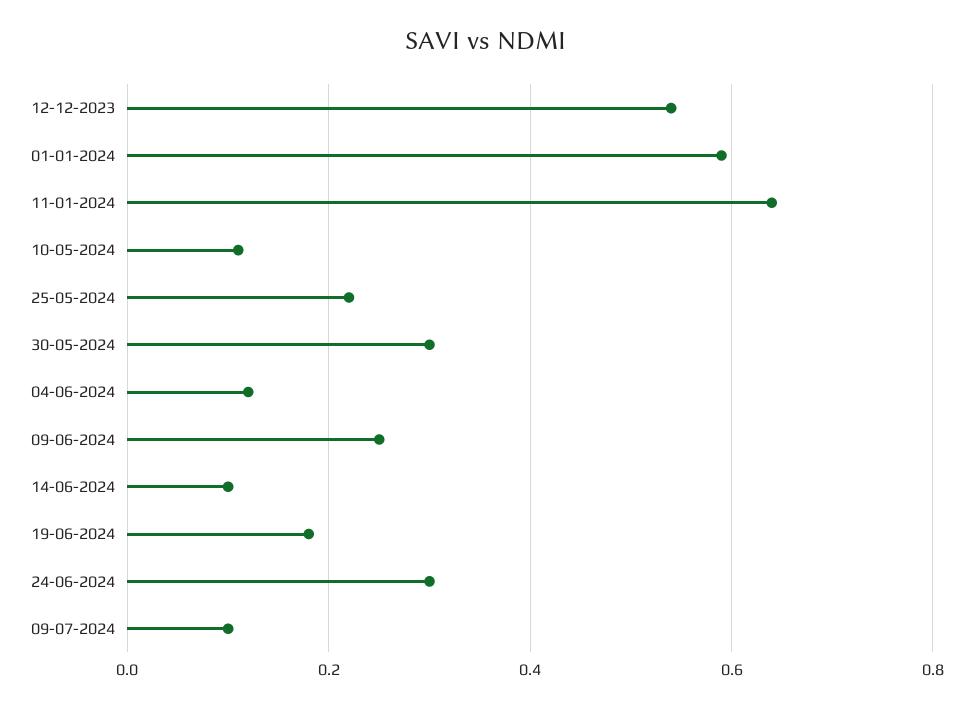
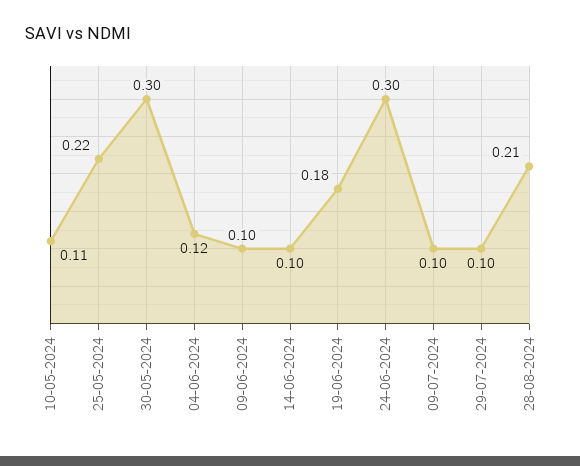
12-12-2023: 0.55 -> none
01-01-2024: 0.6 -> none
11-01-2024: 0.65 -> none
09-06-2024: 0.25 -> 0.1
29-07-2024: none -> 0.1
28-08-2024: none -> 0.21

